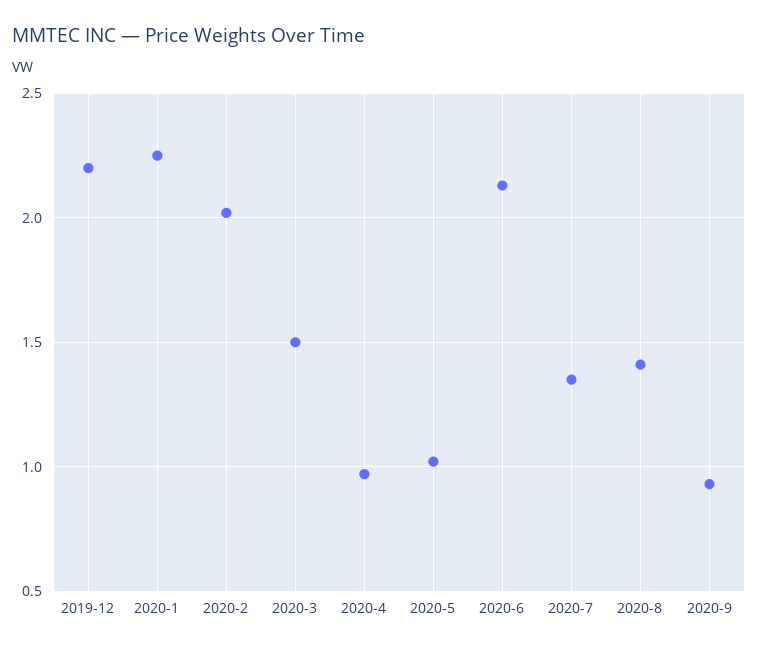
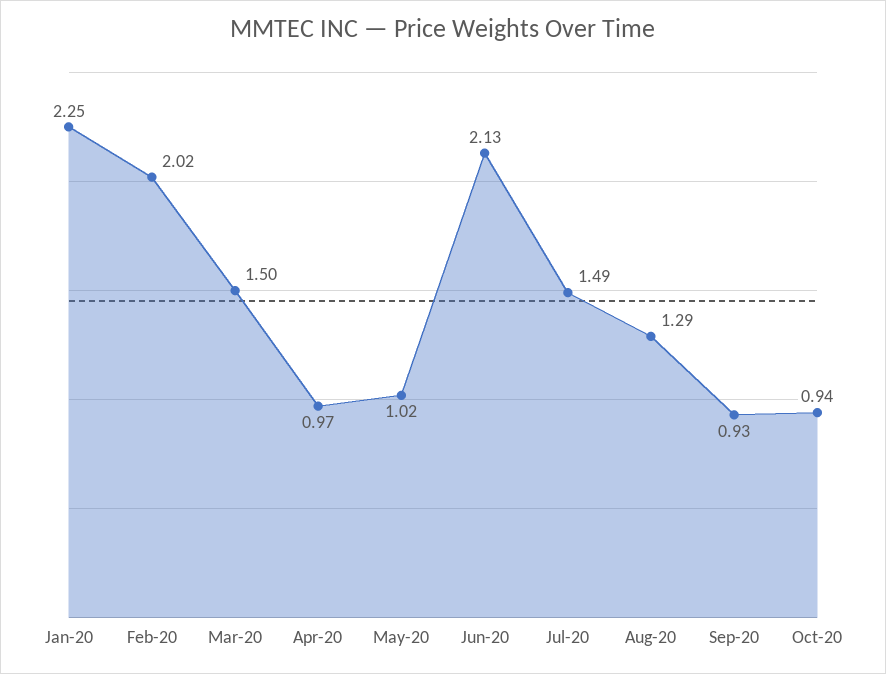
2019-12: 2.2 -> none
2020-7: 1.35 -> 1.49
2020-8: 1.4 -> 1.29
Oct-20: none -> 0.94

